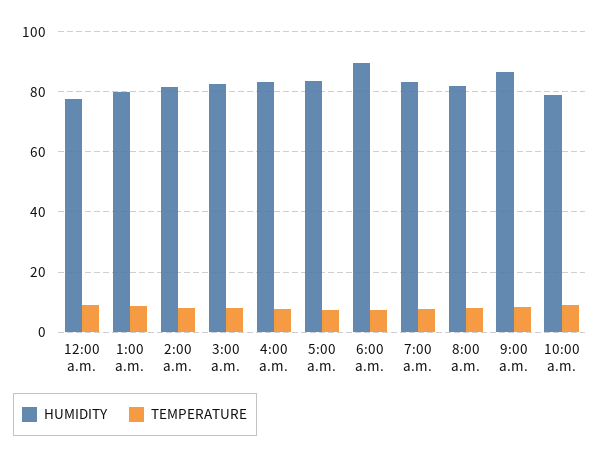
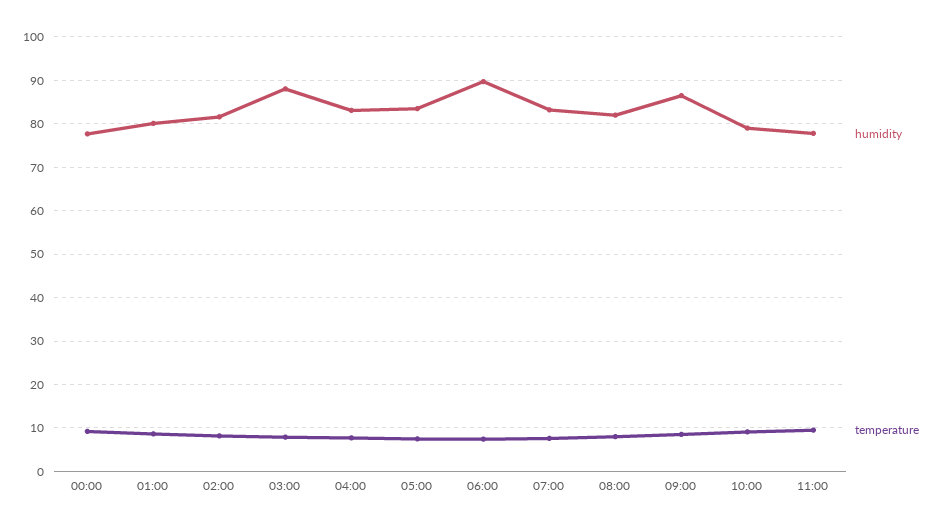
HUMIDITY, 3:00 a.m.: 82 -> 88
HUMIDITY, 11:00: none -> 78
TEMPERATURE, 11:00: none -> 10

